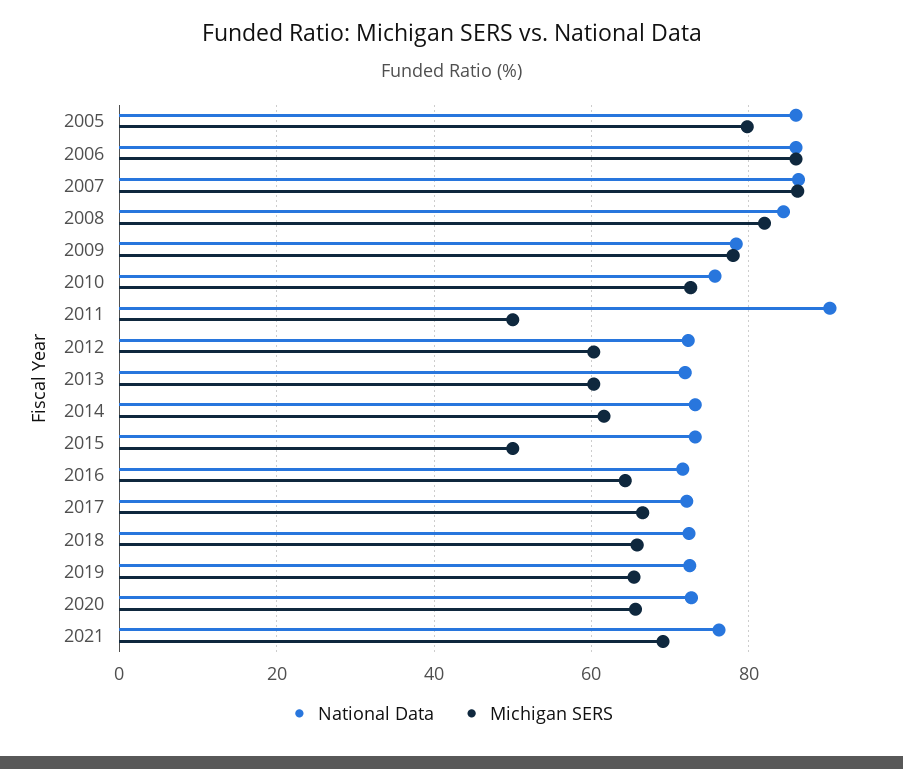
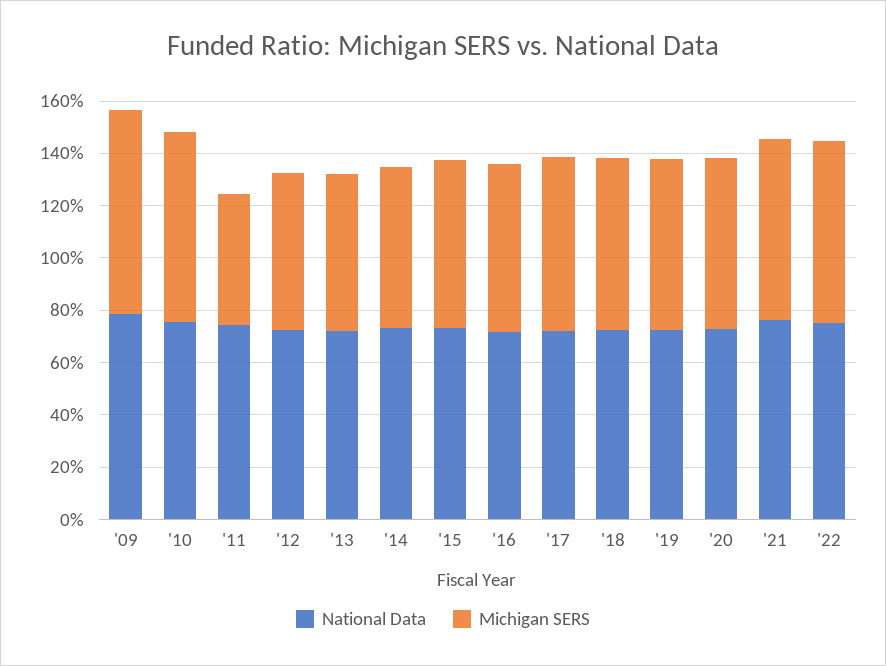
National Data, 2005: 86 -> none
Michigan SERS, 2005: 80 -> none
National Data, 2006: 86 -> none
Michigan SERS, 2006: 86 -> none
National Data, 2007: 86 -> none
Michigan SERS, 2007: 86 -> none
National Data, 2008: 84 -> none
Michigan SERS, 2008: 82 -> none
National Data, 2011: 90 -> 75
Michigan SERS, 2015: 50 -> 65
National Data, '22: none -> 75
Michigan SERS, '22: none -> 70

